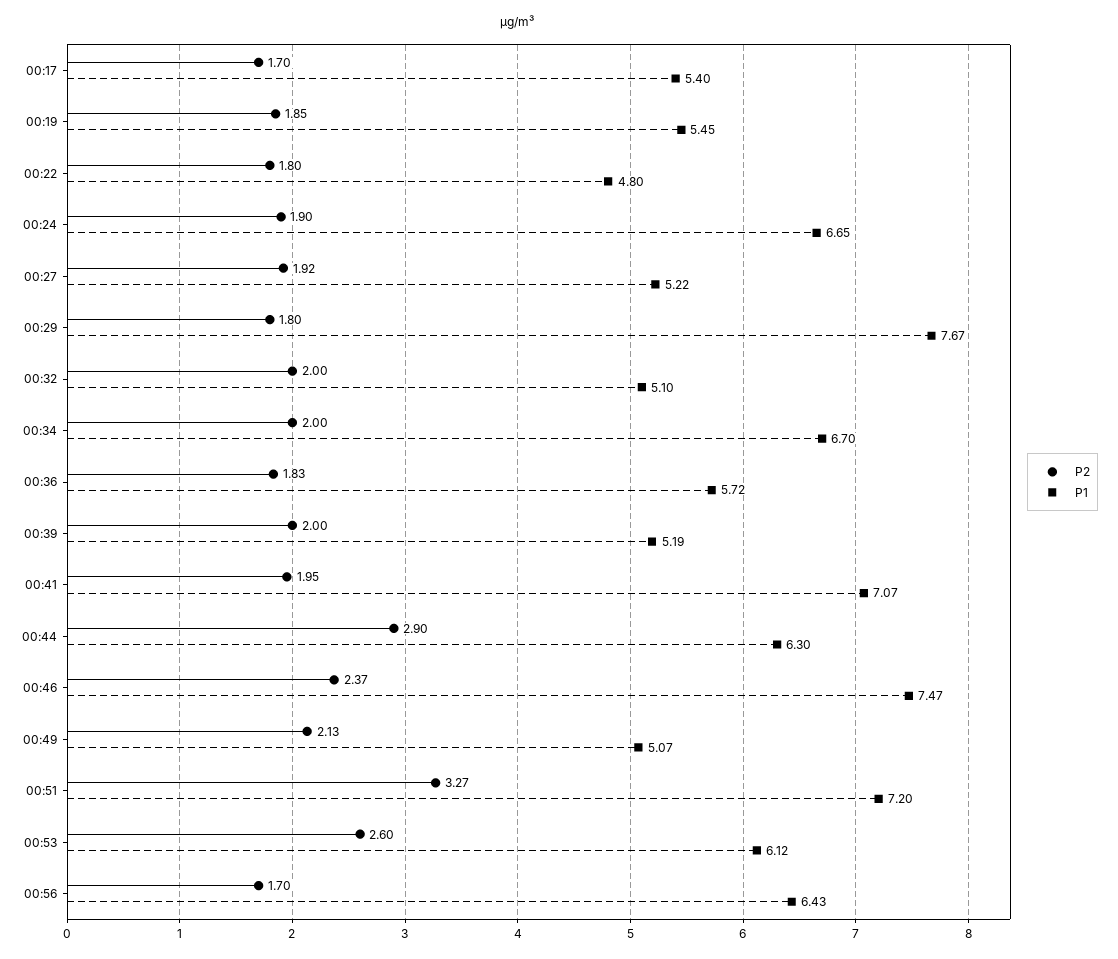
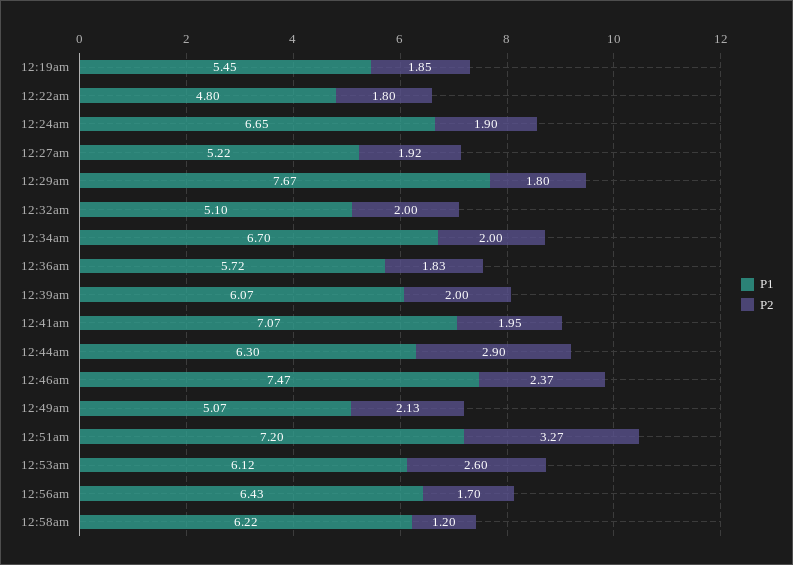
P2, 00:17: 1.7 -> none
P1, 00:17: 5.4 -> none
P1, 00:39: 5.19 -> 6.07
P1, 12:58am: none -> 6.22
P2, 12:58am: none -> 1.2

